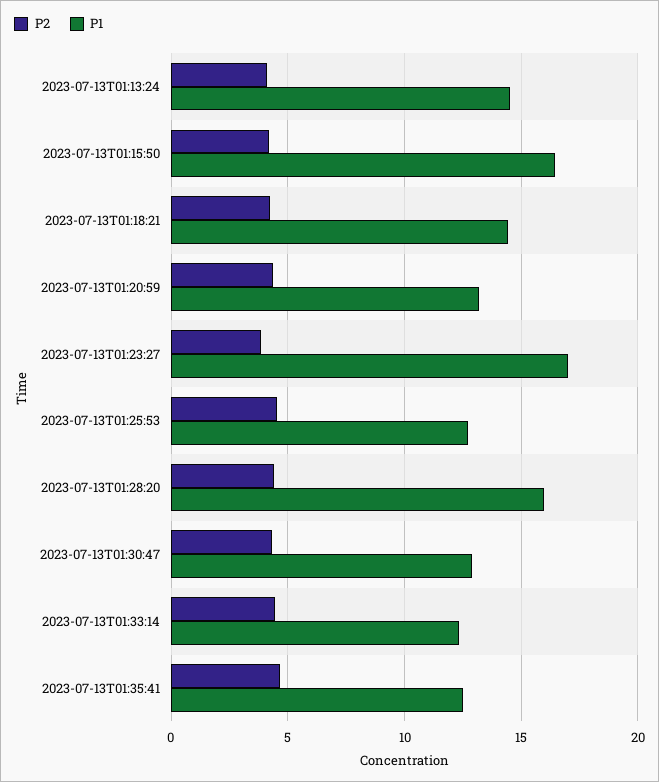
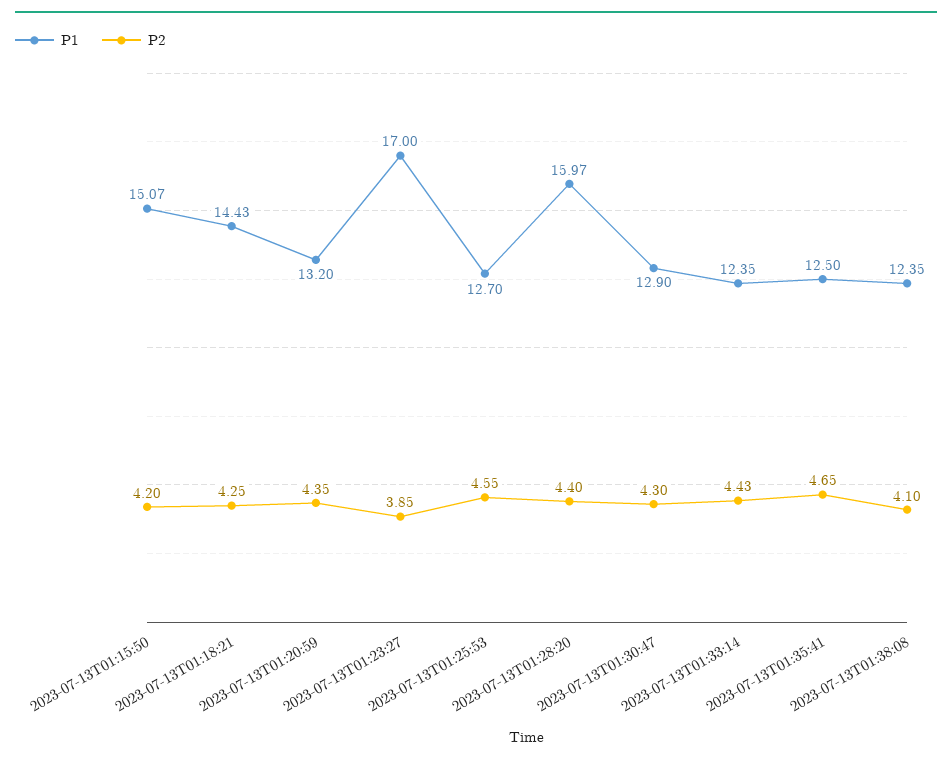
P2, 2023-07-13T01:13:24: 4 -> none
P1, 2023-07-13T01:13:24: 14.5 -> none
P1, 2023-07-13T01:15:50: 16.5 -> 15.07
P1, 2023-07-13T01:38:08: none -> 12.35
P2, 2023-07-13T01:38:08: none -> 4.1

